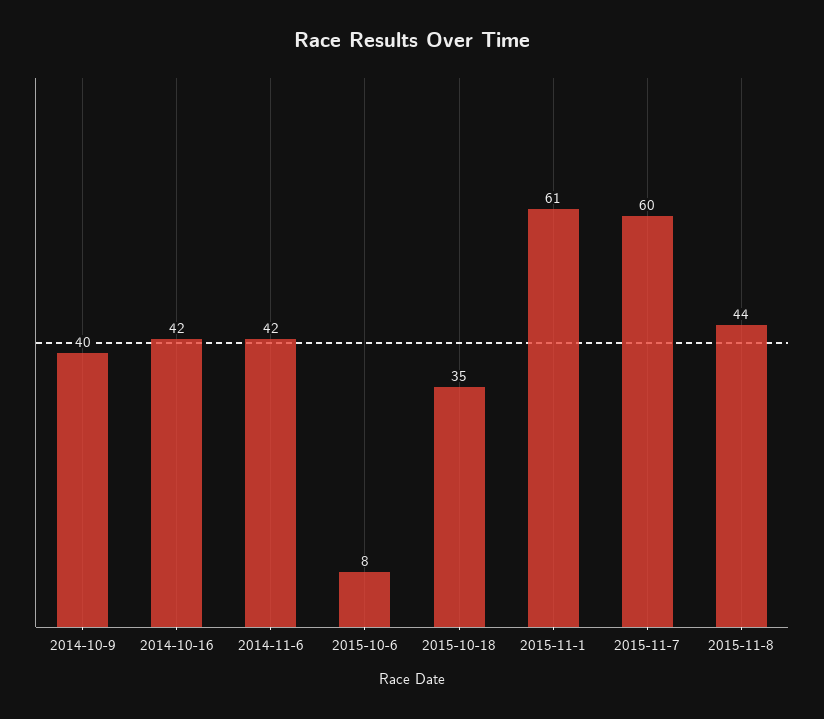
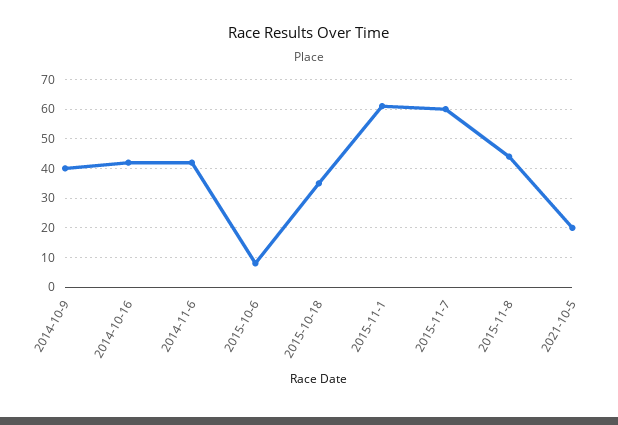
2021-10-5: none -> 20

